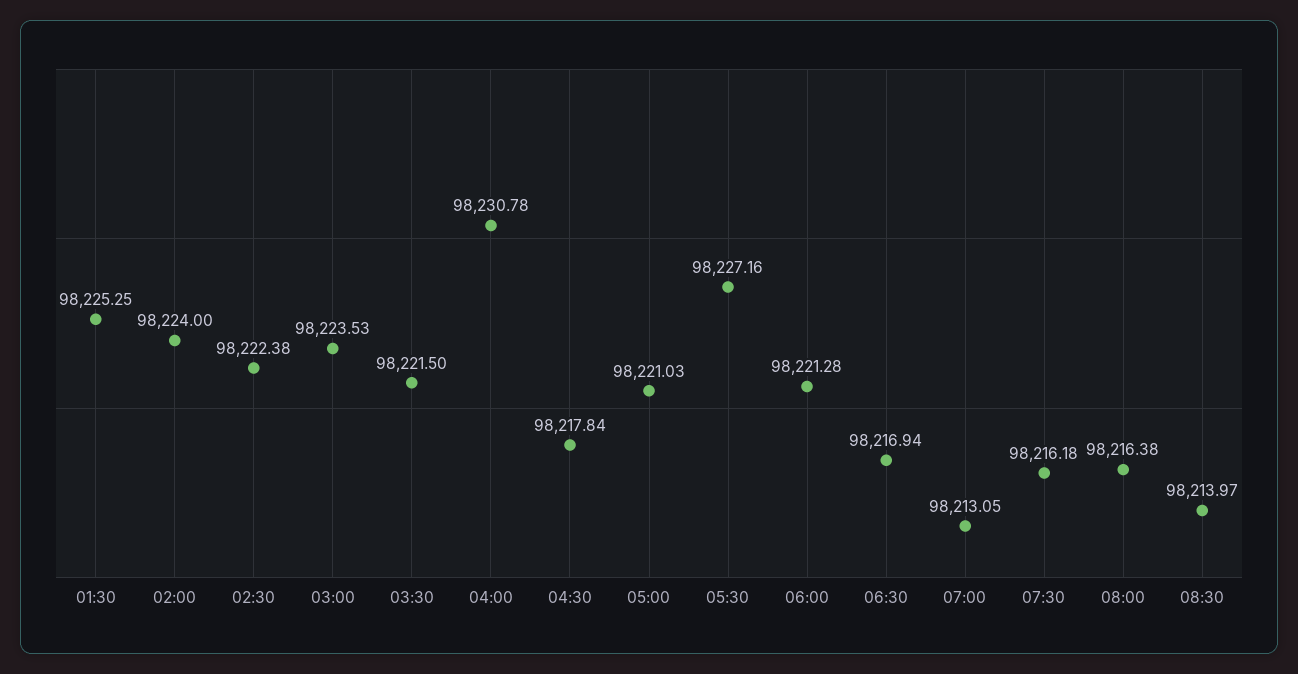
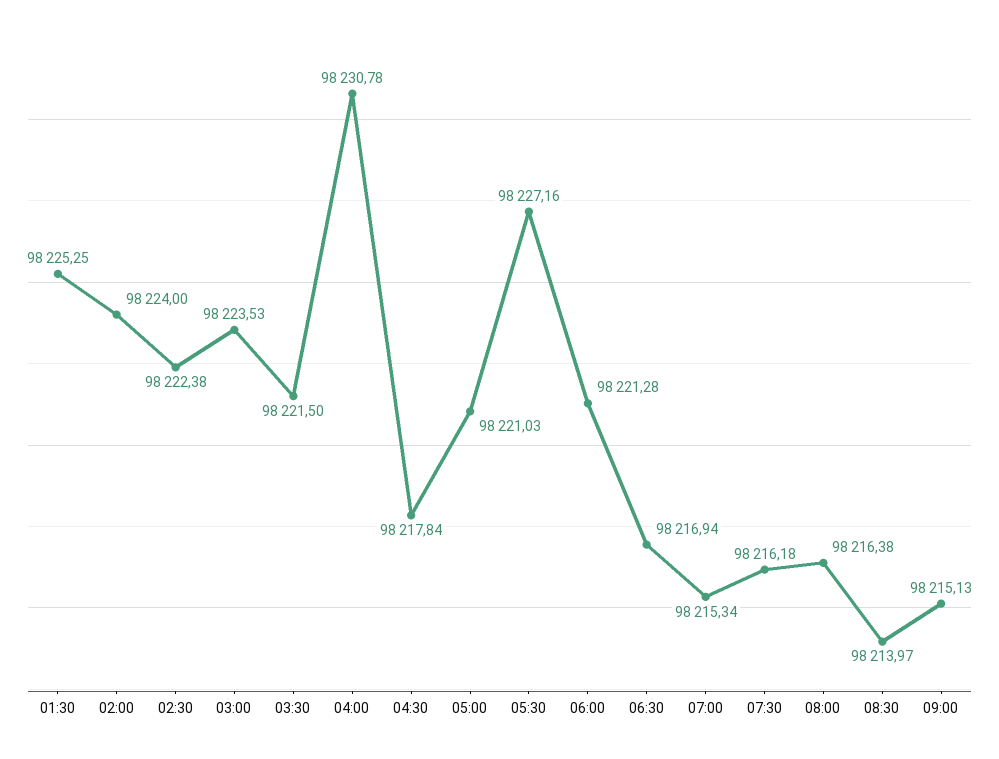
07:00: 98213.05 -> 98215.34
09:00: none -> 98215.13

